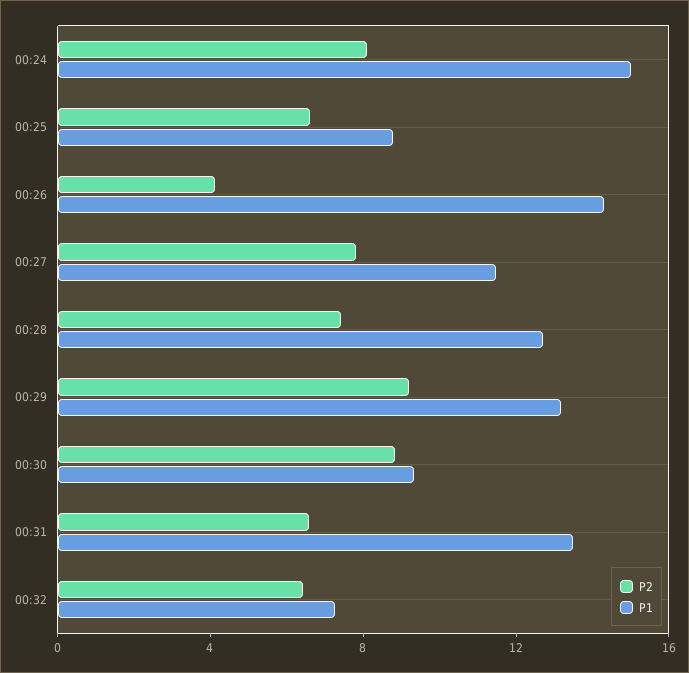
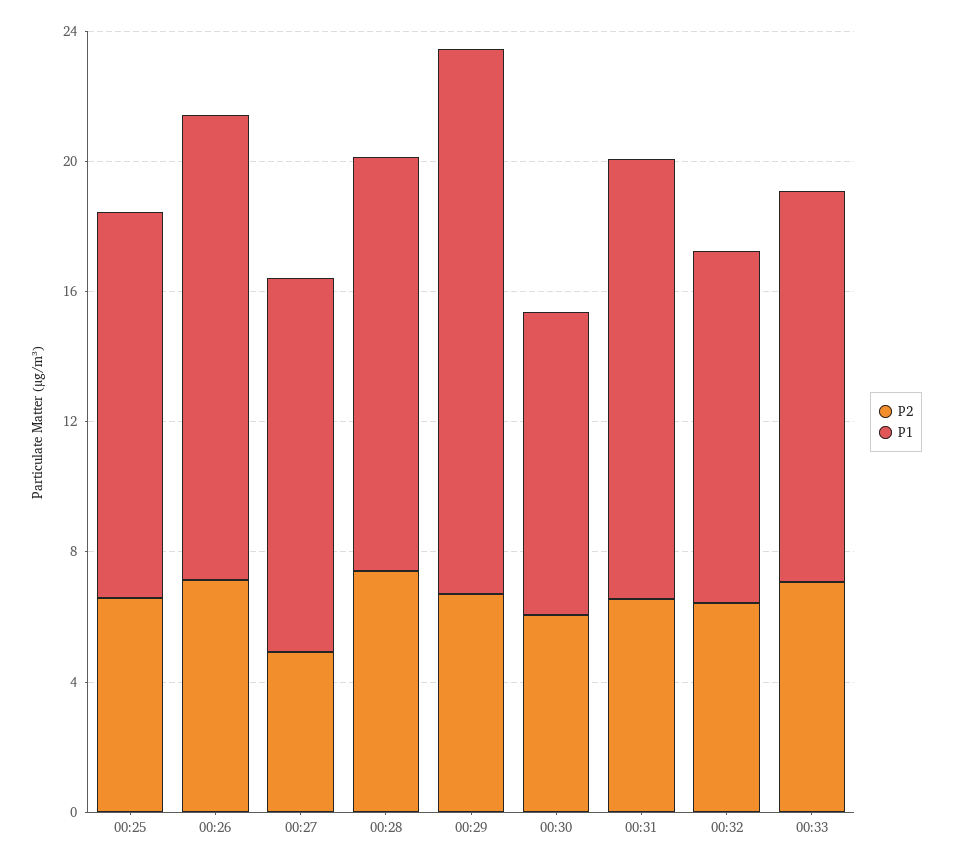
P2, 00:24: 8 -> none
P1, 00:24: 15 -> none
P1, 00:25: 9 -> 12
P2, 00:26: 4 -> 7
P2, 00:27: 8 -> 5
P2, 00:29: 9 -> 7
P1, 00:29: 13 -> 17
P2, 00:30: 9 -> 6
P1, 00:32: 7 -> 11
P2, 00:33: none -> 7
P1, 00:33: none -> 12

